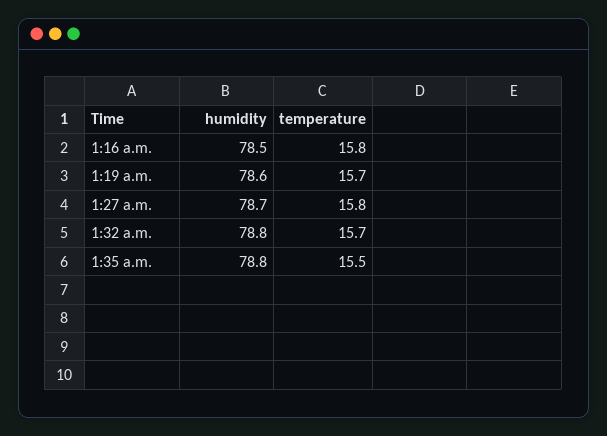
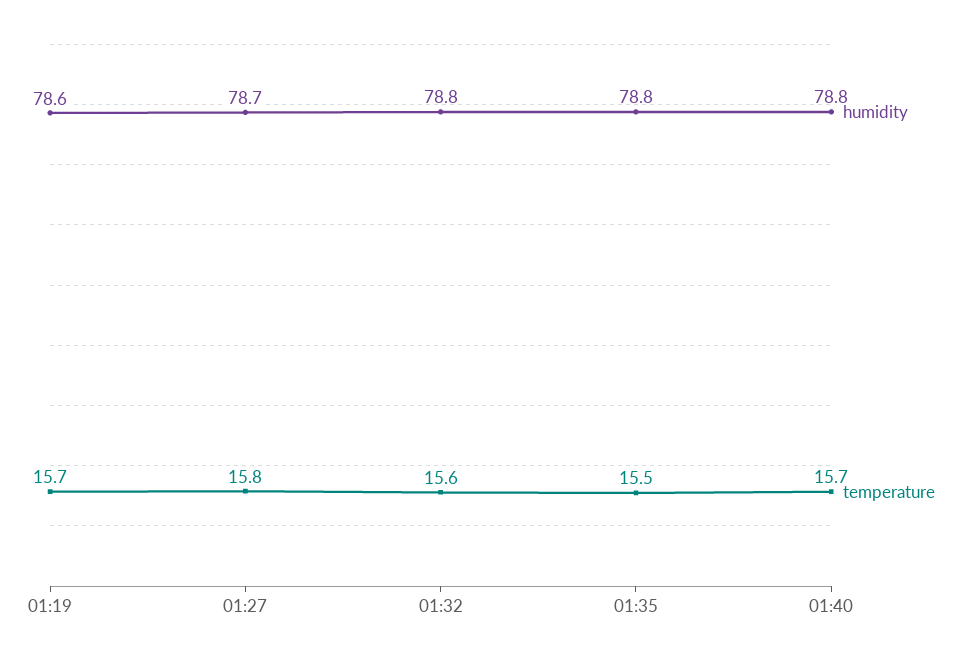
humidity, 1:16 a.m.: 78.5 -> none
temperature, 1:16 a.m.: 15.8 -> none
temperature, 1:32 a.m.: 15.7 -> 15.6
humidity, 01:40: none -> 78.8
temperature, 01:40: none -> 15.7

